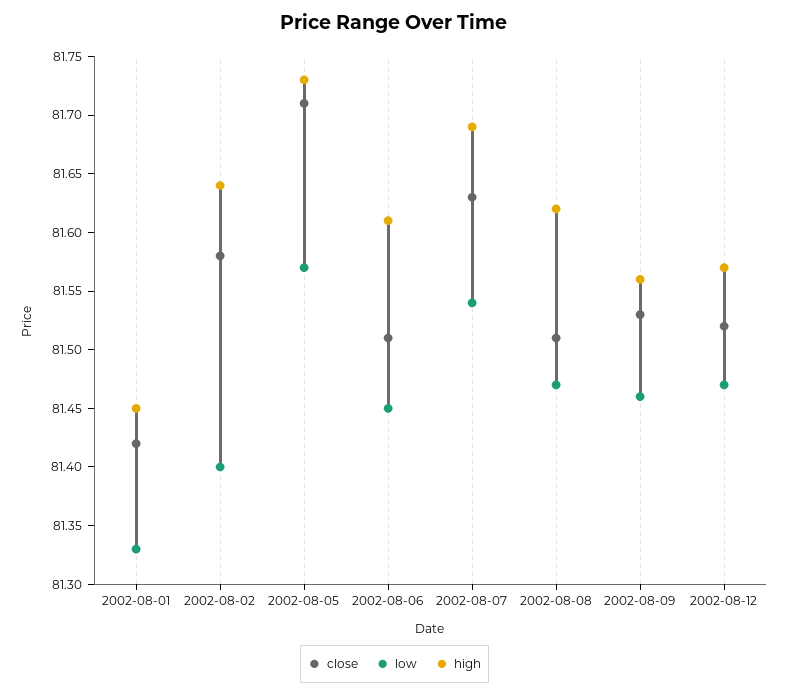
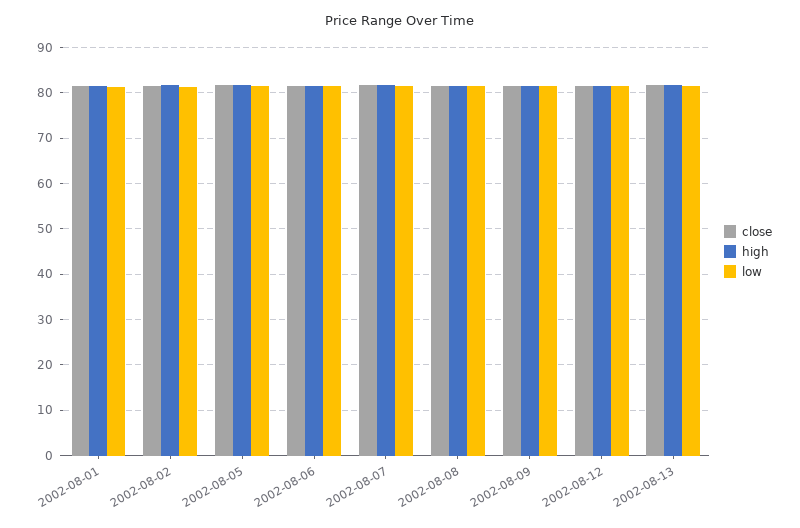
close, 2002-08-13: none -> 82
high, 2002-08-13: none -> 82
low, 2002-08-13: none -> 82

